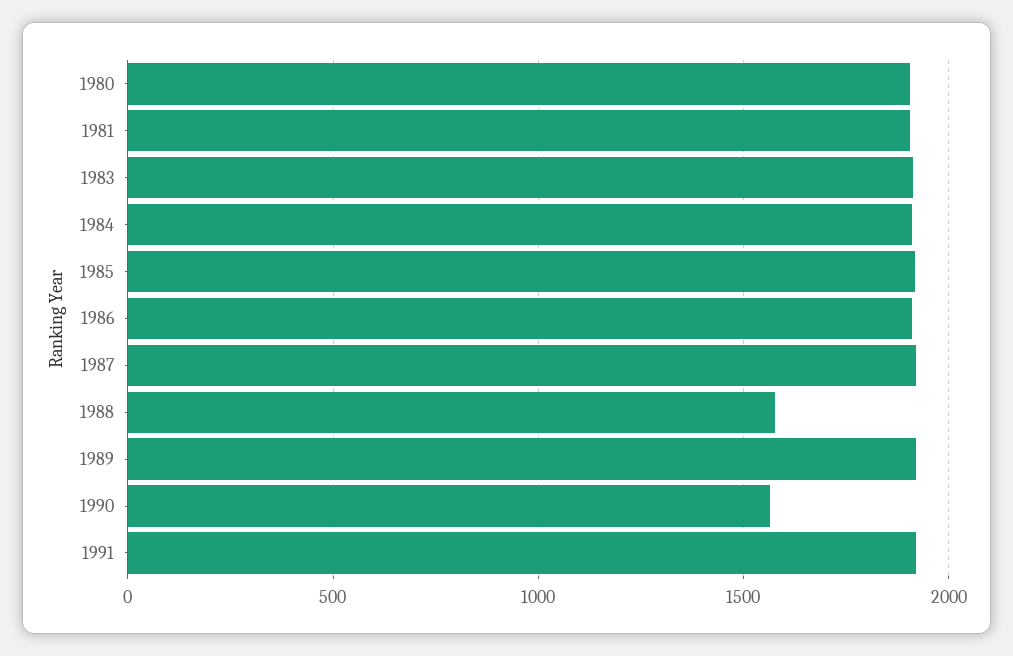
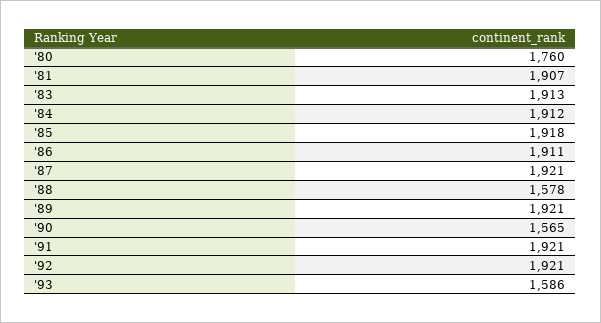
1980: 1900 -> 1760
'92: none -> 1921
'93: none -> 1586

